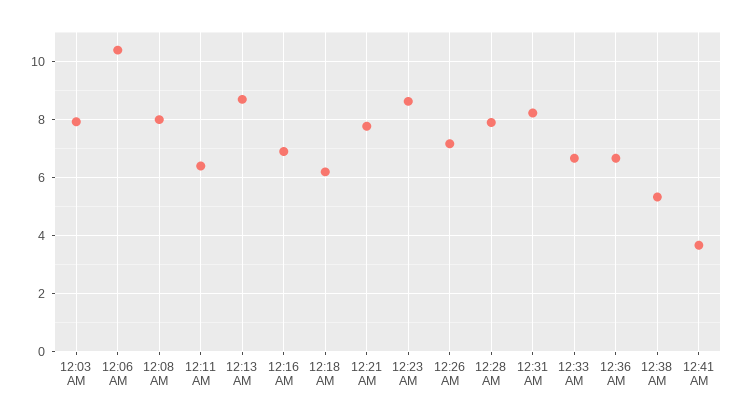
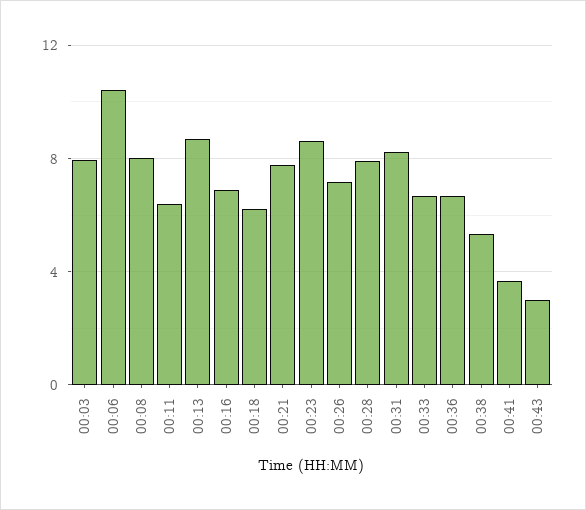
00:43: none -> 3

